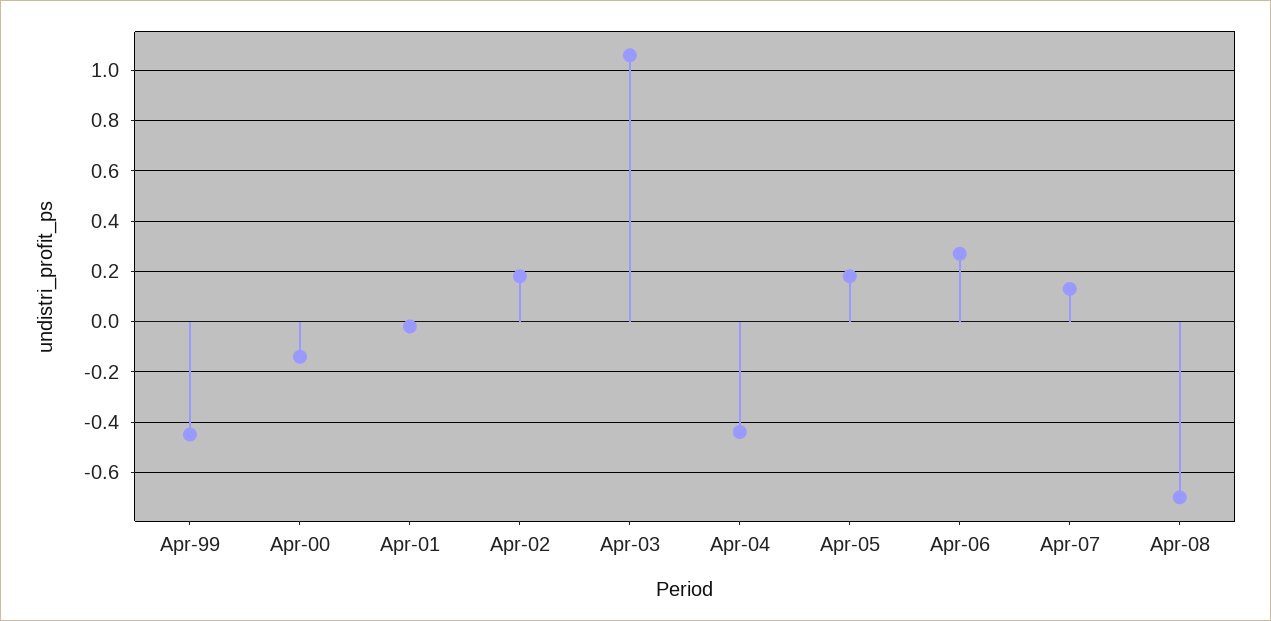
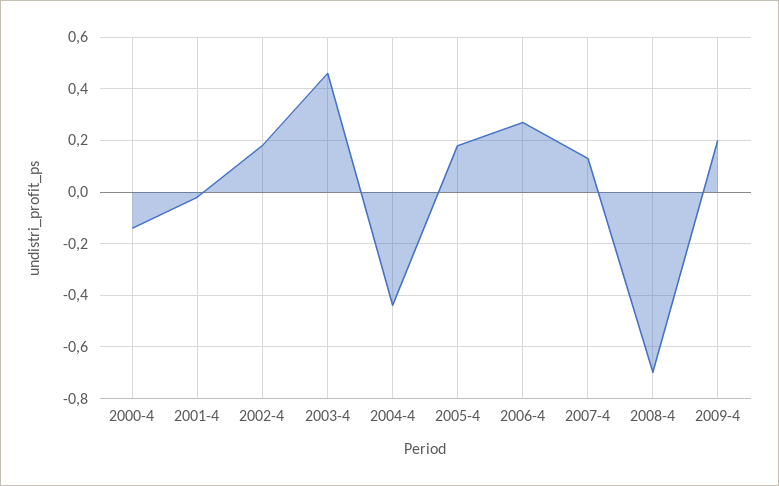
Apr-99: -0.45 -> none
Apr-03: 1.05 -> 0.45
2009-4: none -> 0.2

